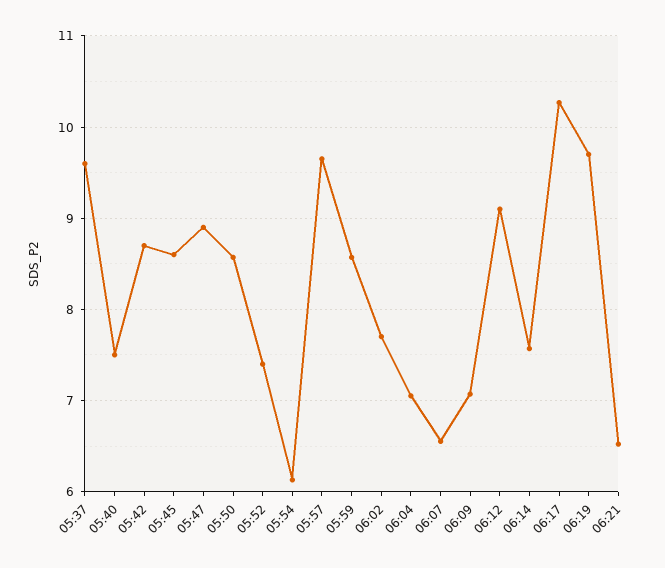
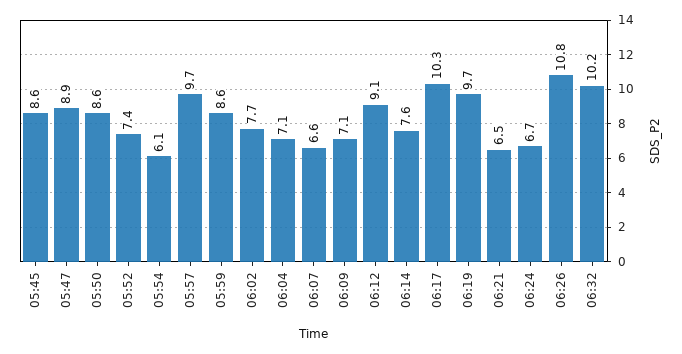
05:37: 9.6 -> none
05:40: 7.5 -> none
05:42: 8.7 -> none
06:24: none -> 6.7
06:26: none -> 10.8
06:32: none -> 10.2

